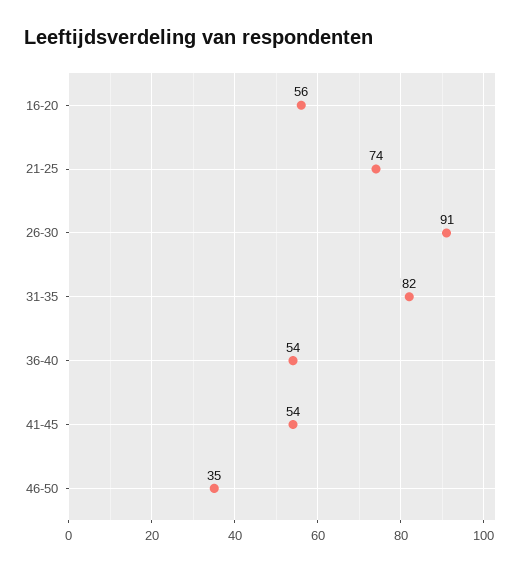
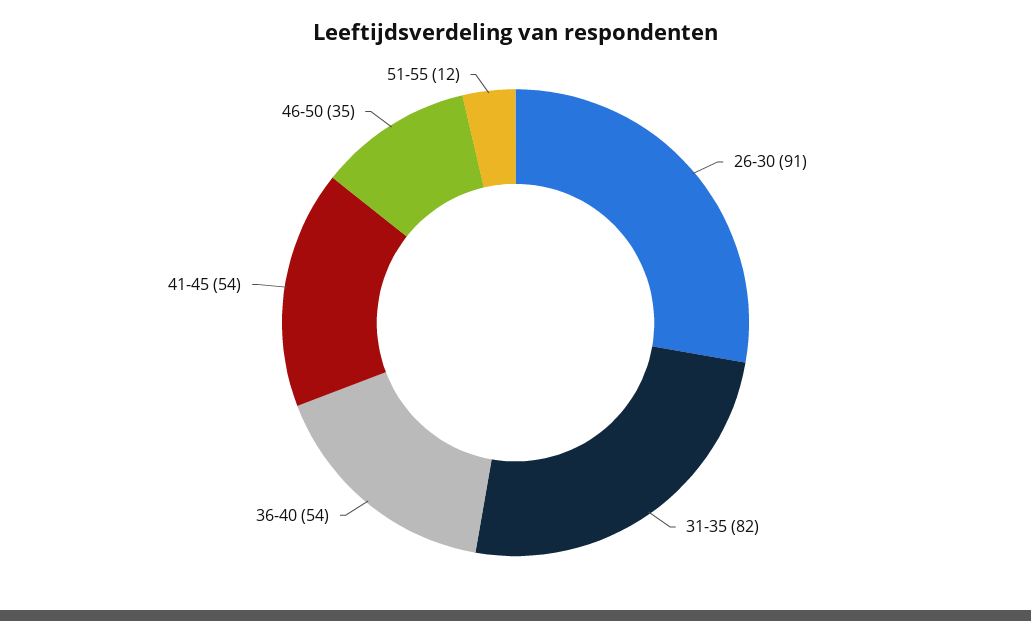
16-20: 56 -> none
21-25: 74 -> none
51-55: none -> 12

